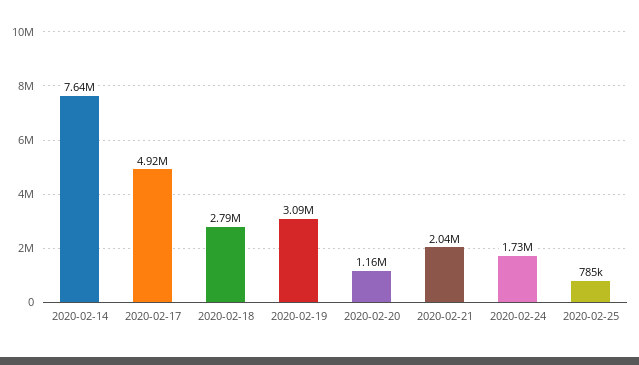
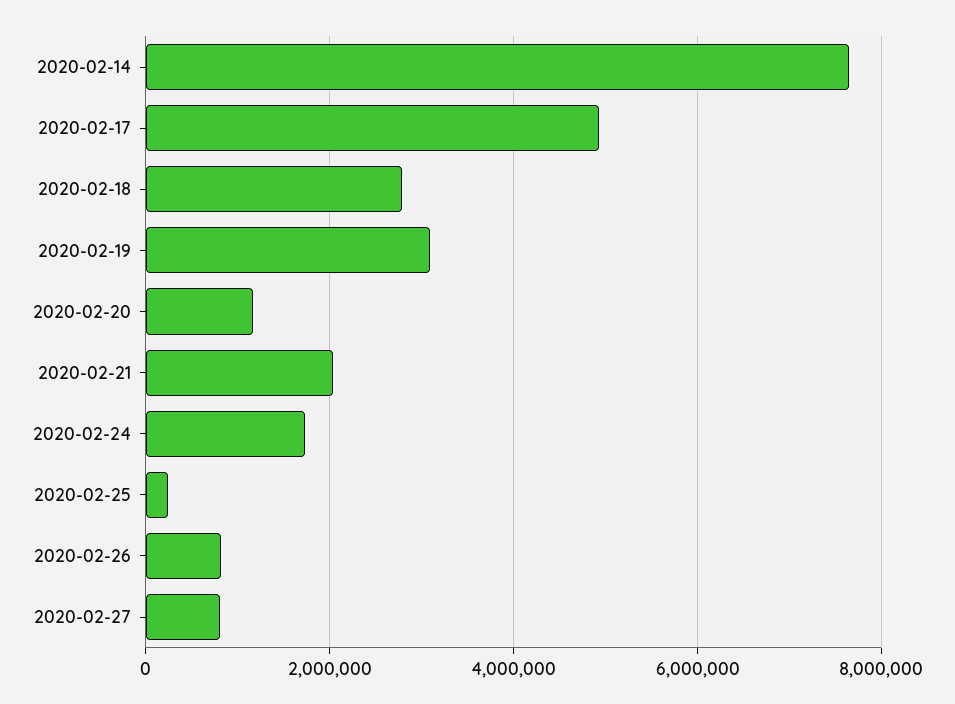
2020-02-25: 785000 -> 200000
2020-02-26: none -> 800000
2020-02-27: none -> 800000

